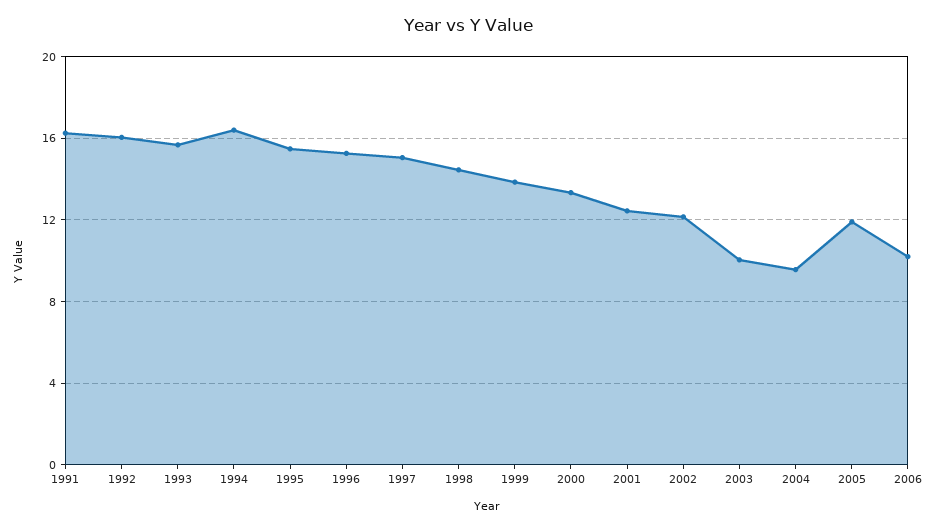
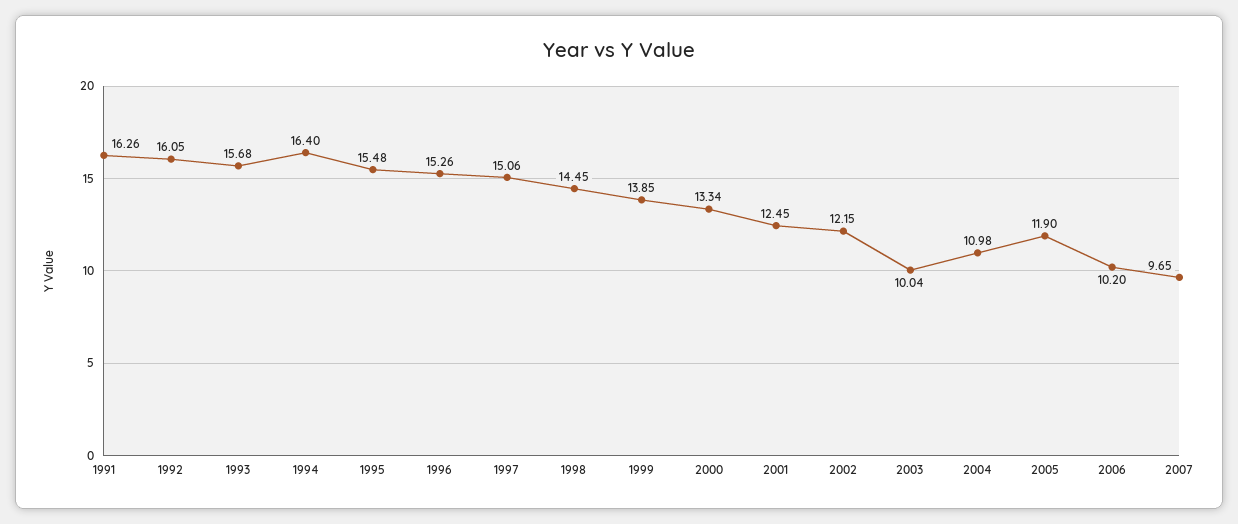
2004: 9.5 -> 10.98
2007: none -> 9.65

